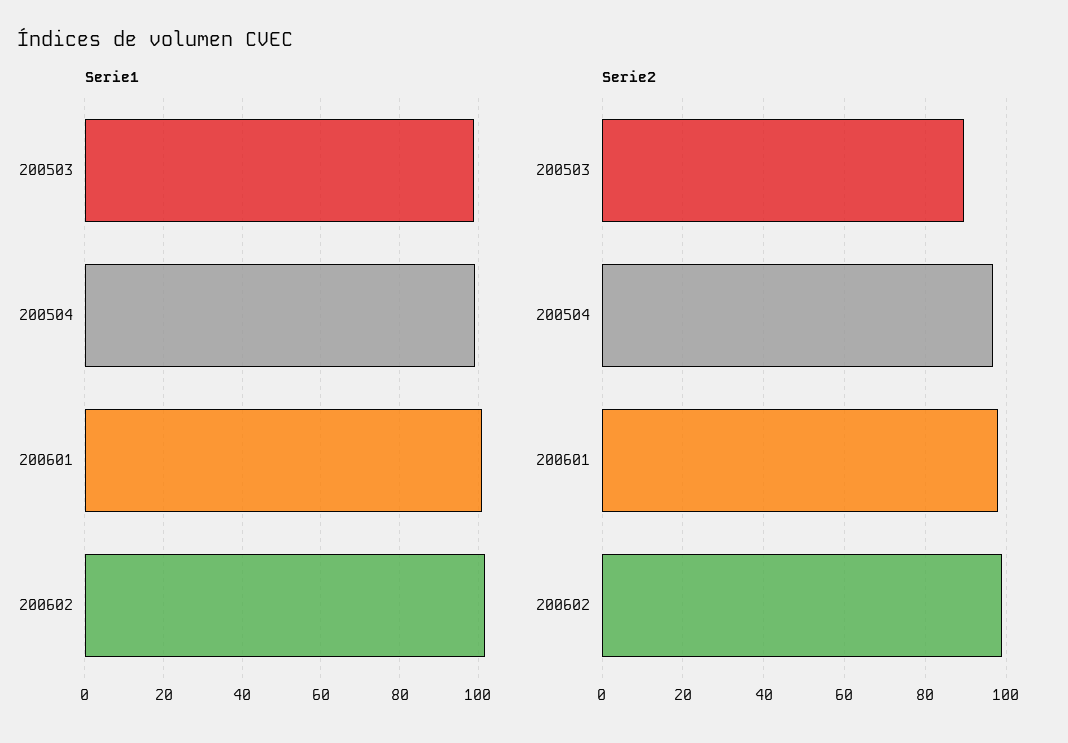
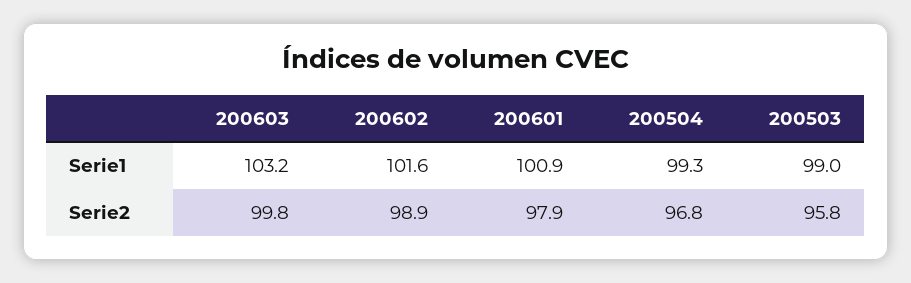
Serie2, 200503: 90 -> 95.8
Serie1, 200603: none -> 103.2
Serie2, 200603: none -> 99.8

